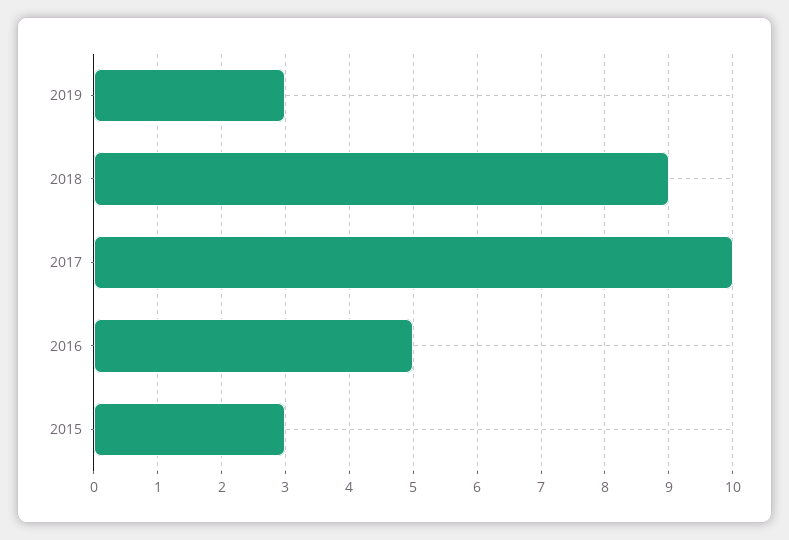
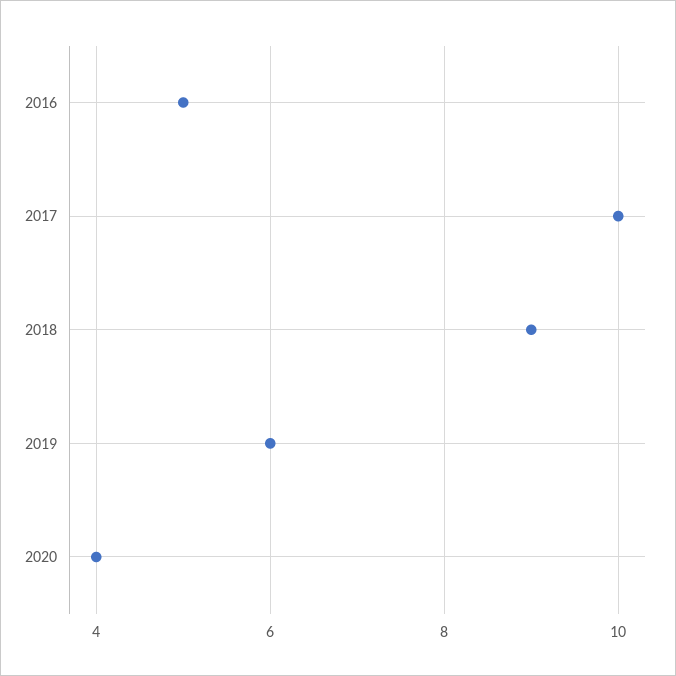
2019: 3 -> 6
2015: 3 -> none
2020: none -> 4

